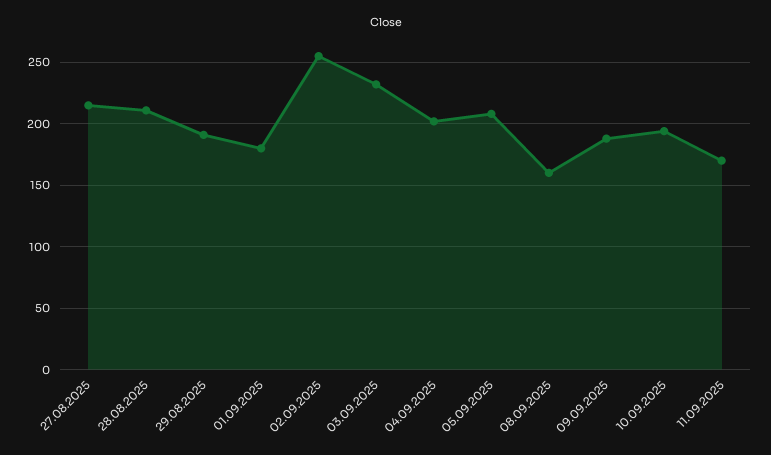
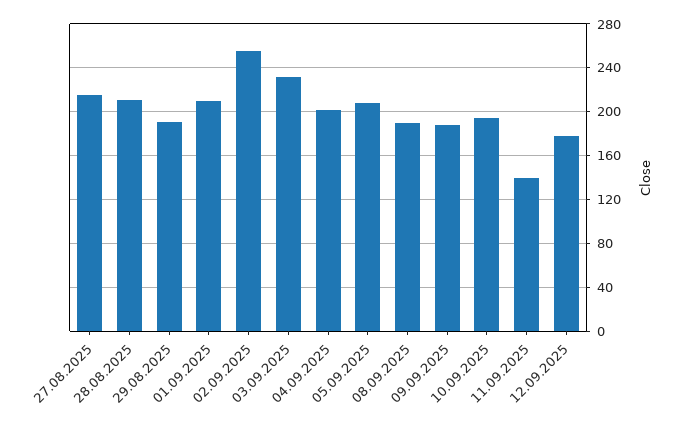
01.09.2025: 180 -> 210
08.09.2025: 160 -> 190
11.09.2025: 170 -> 140
12.09.2025: none -> 180

